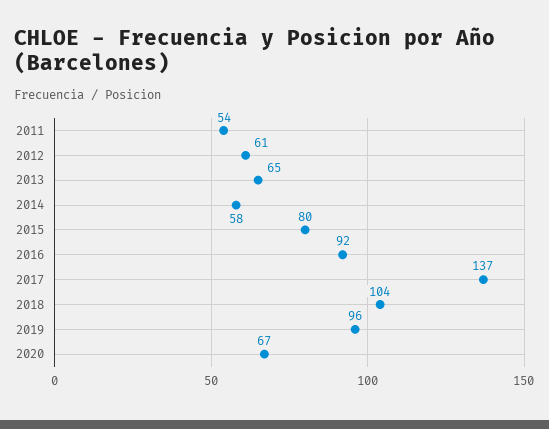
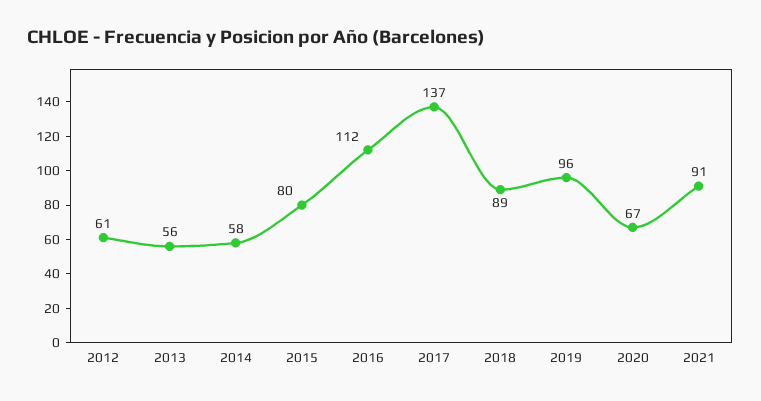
2011: 54 -> none
2013: 65 -> 56
2016: 92 -> 112
2018: 104 -> 89
2021: none -> 91

